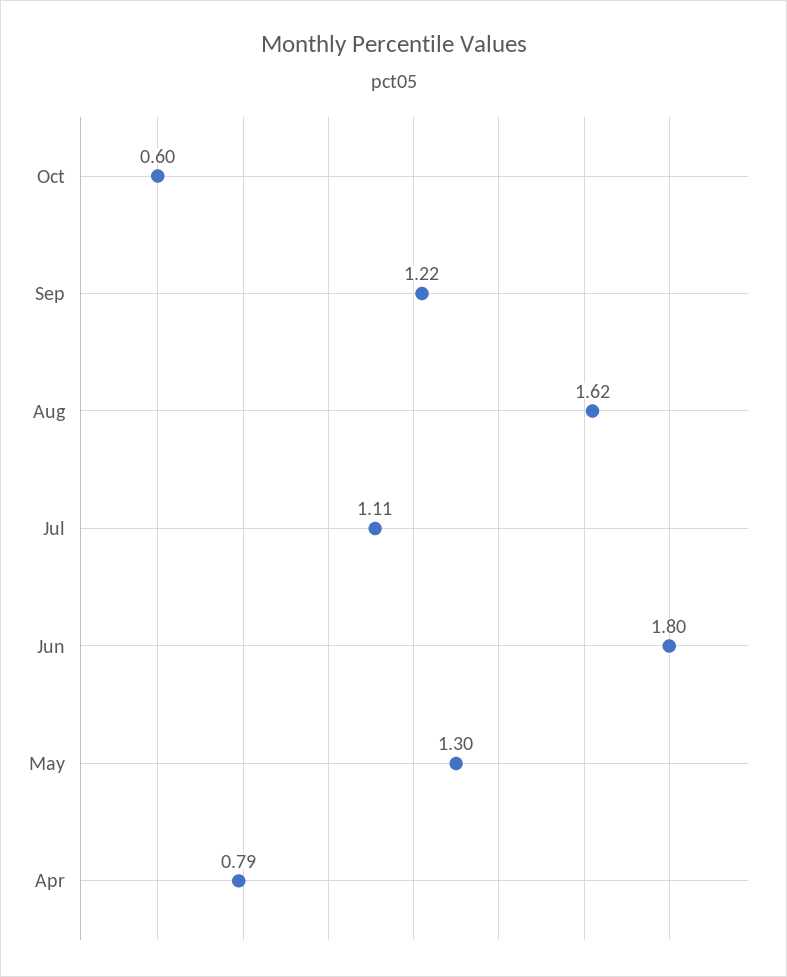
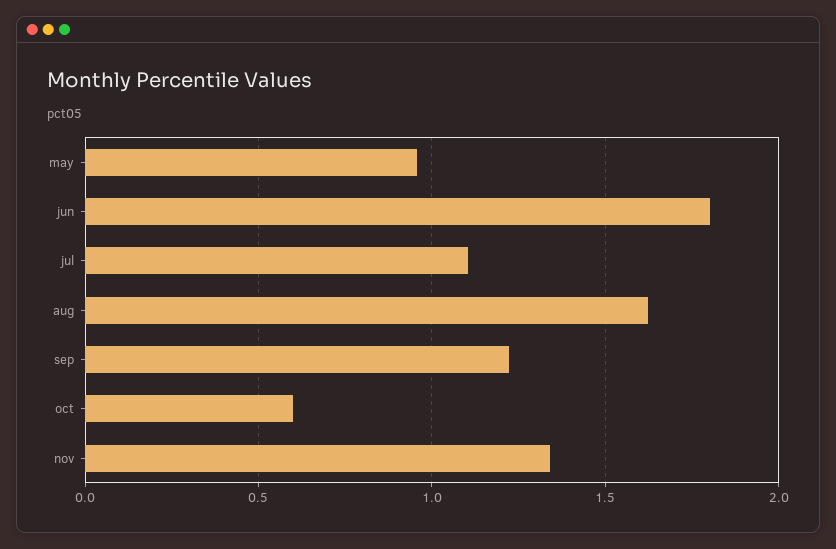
May: 1.3 -> 0.95
Apr: 0.79 -> none
nov: none -> 1.35

